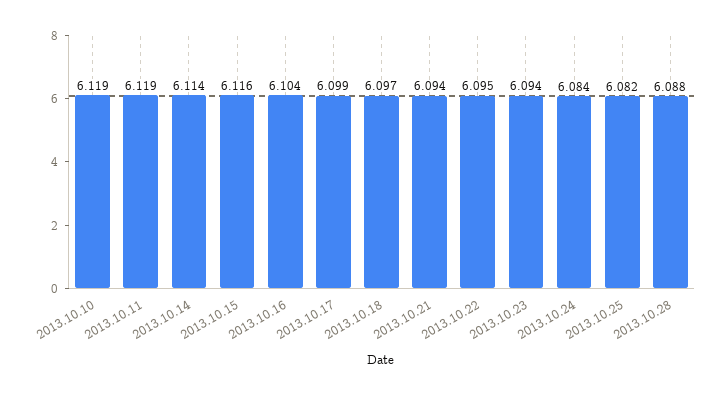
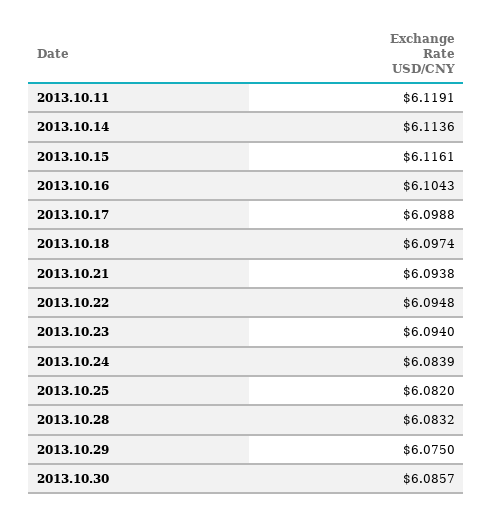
2013.10.10: 6.119 -> none
2013.10.28: 6.088 -> 6.0832
2013.10.29: none -> 6.075
2013.10.30: none -> 6.0857

